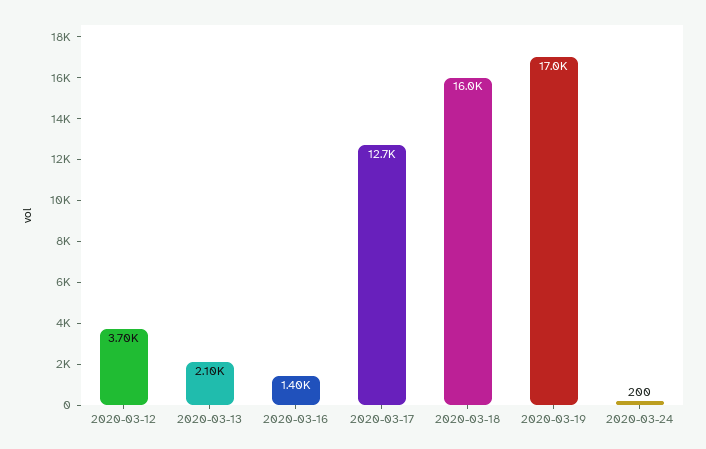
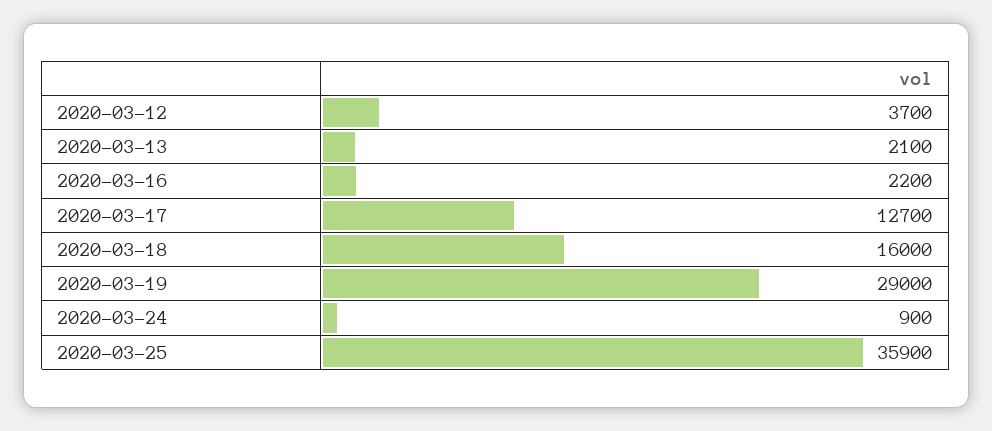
2020-03-16: 1400 -> 2200
2020-03-19: 17000 -> 29000
2020-03-24: 200 -> 900
2020-03-25: none -> 35900

